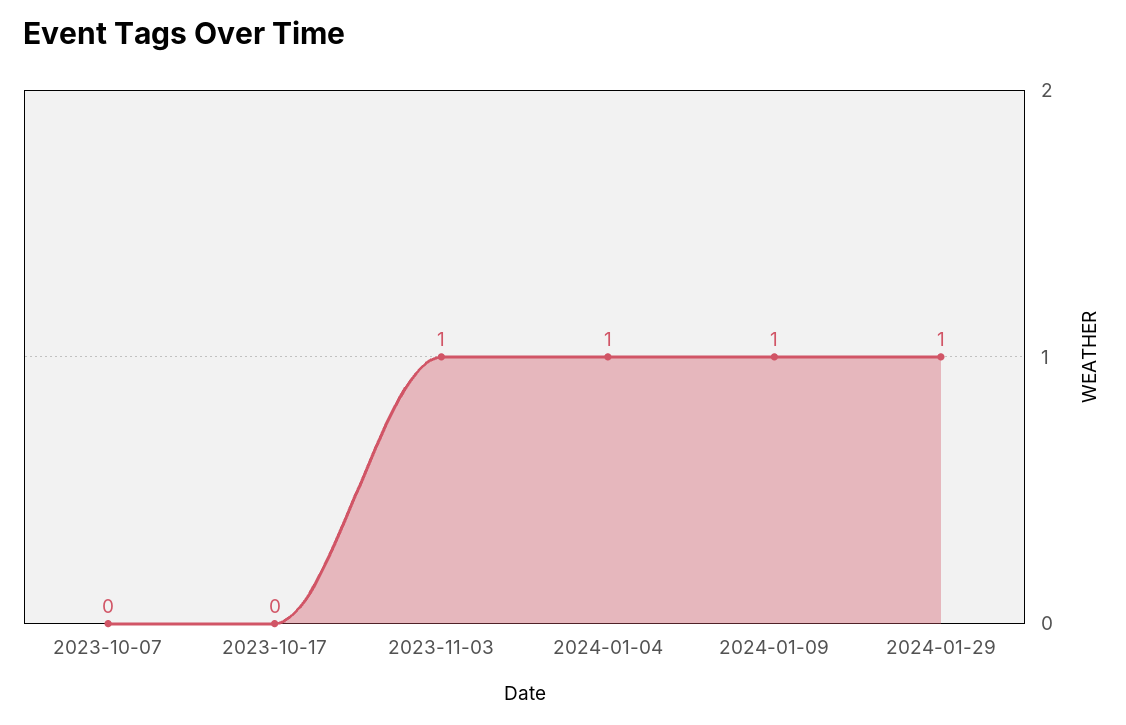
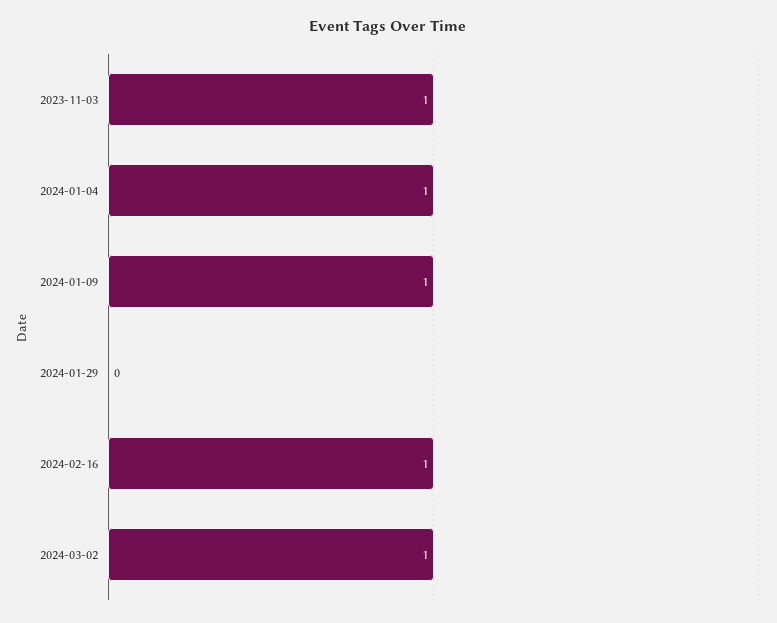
2023-10-07: 0 -> none
2023-10-17: 0 -> none
2024-01-29: 1 -> 0
2024-02-16: none -> 1
2024-03-02: none -> 1

